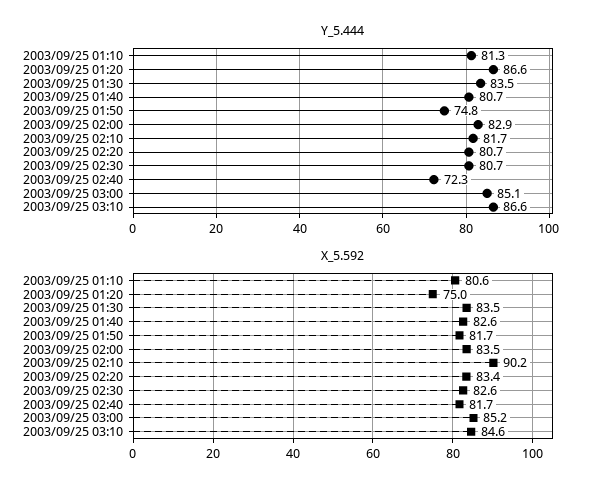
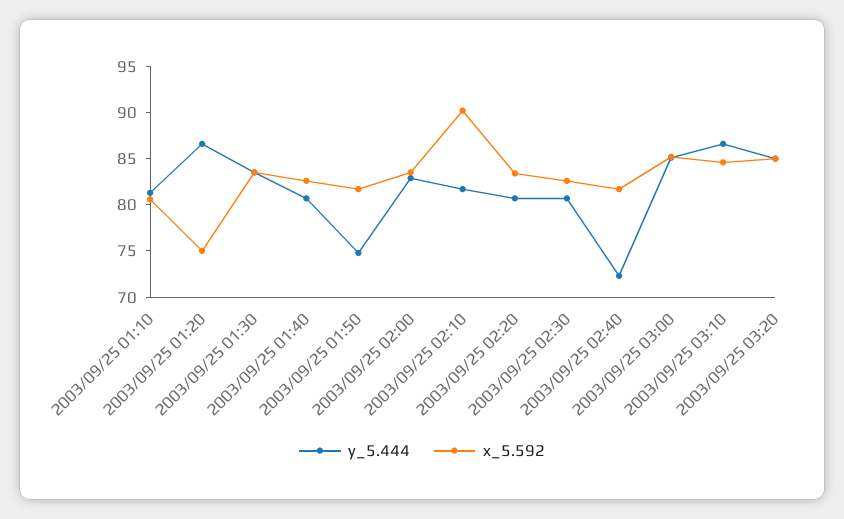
Y_5.444, 2003/09/25 03:20: none -> 85
X_5.592, 2003/09/25 03:20: none -> 85

